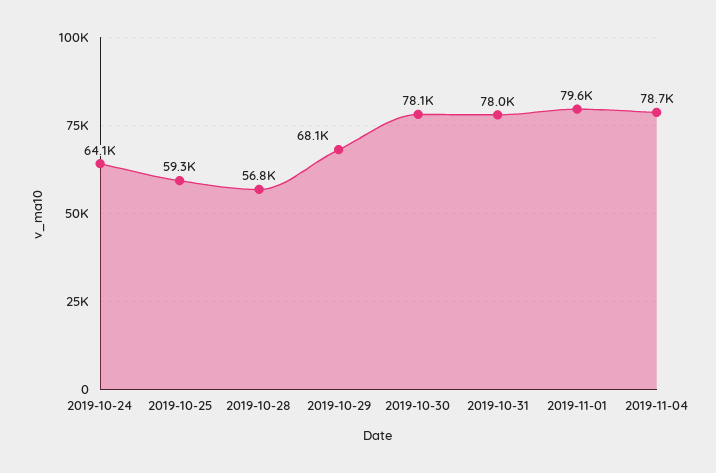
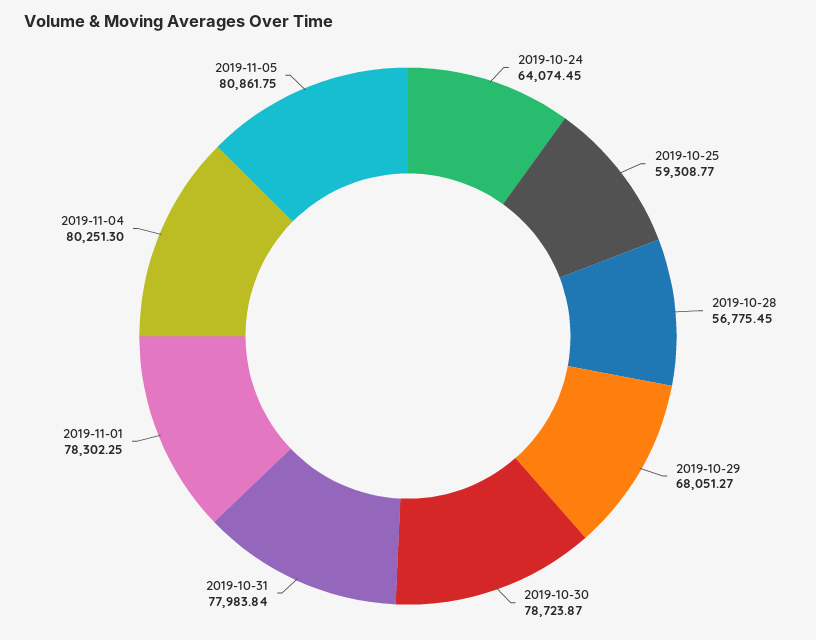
2019-10-30: 78100 -> 78723.87
2019-11-01: 79600 -> 78302.25
2019-11-04: 78700 -> 80251.3
2019-11-05: none -> 80861.75

